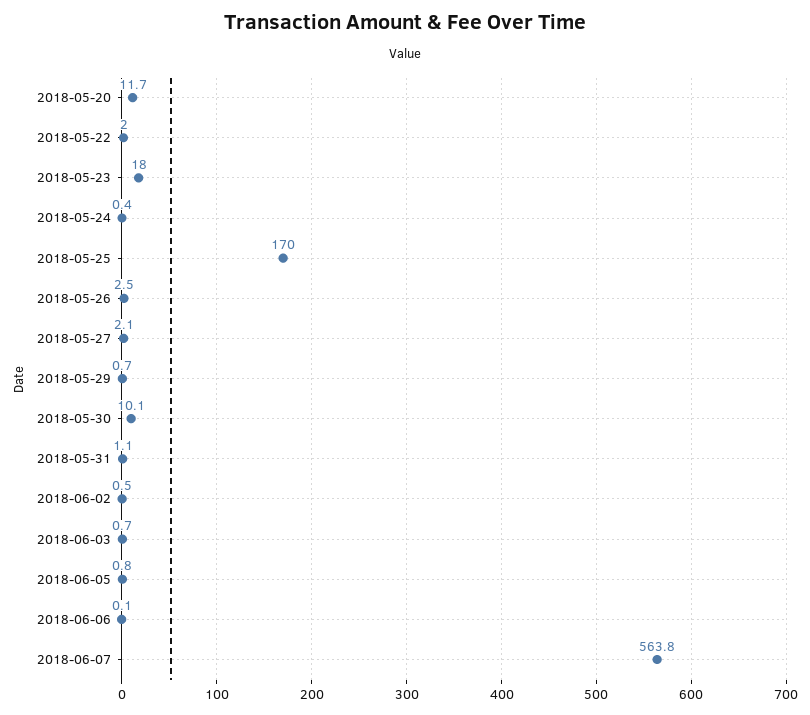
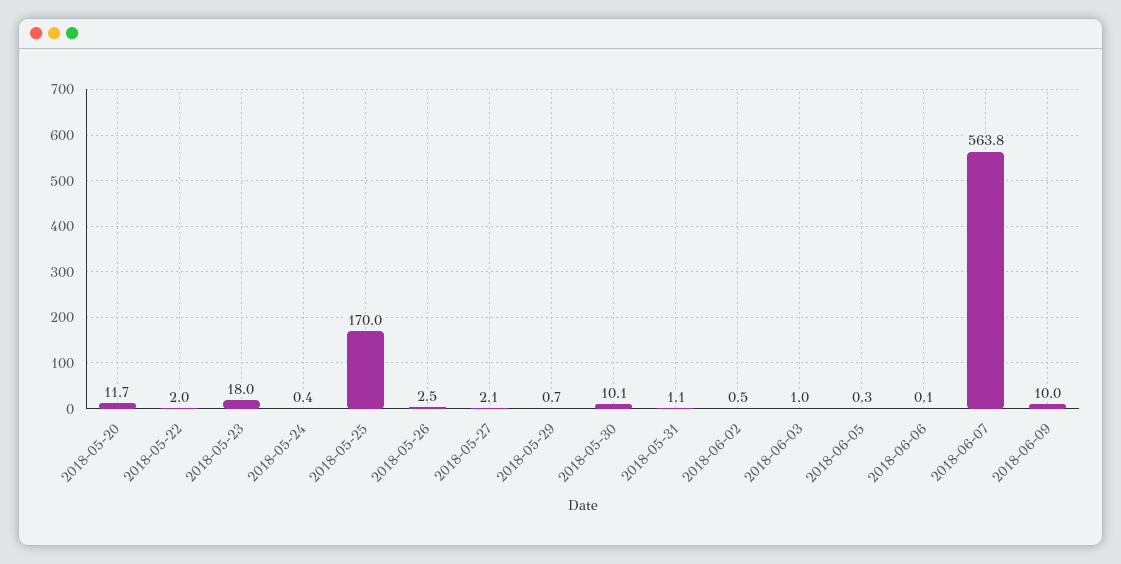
2018-06-03: 0.7 -> 1
2018-06-05: 0.8 -> 0.3
2018-06-09: none -> 10

